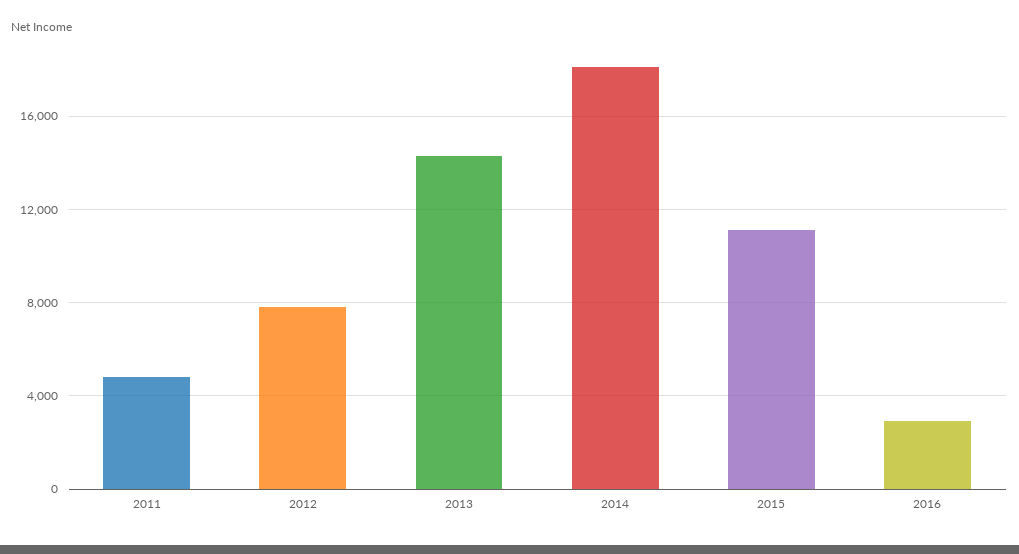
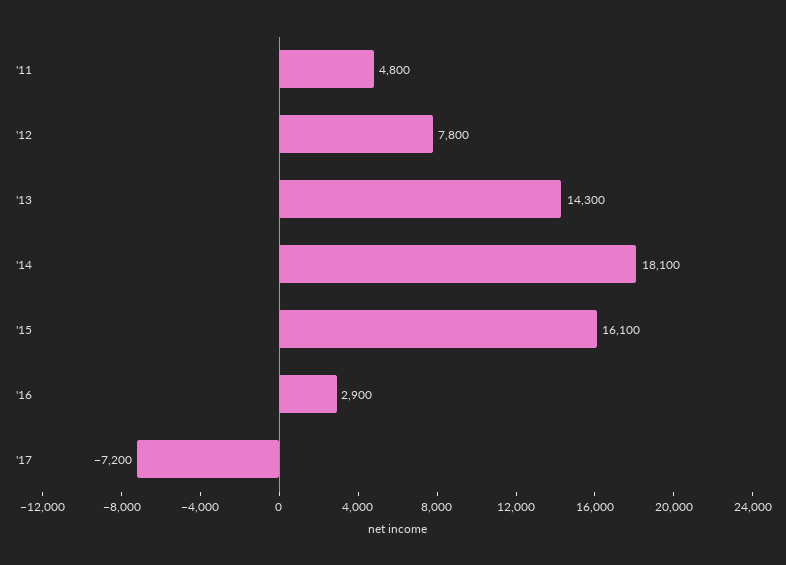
2015: 11000 -> 16100
'17: none -> -7200

